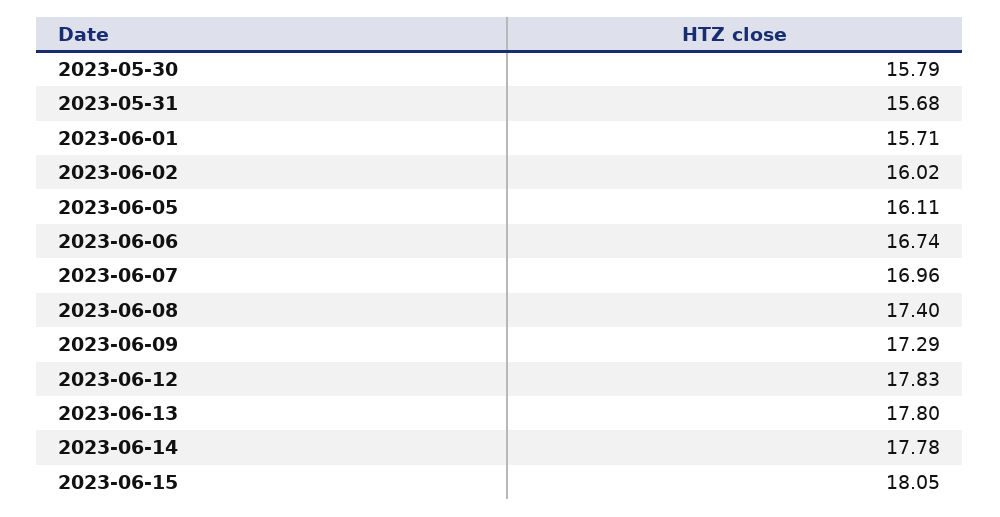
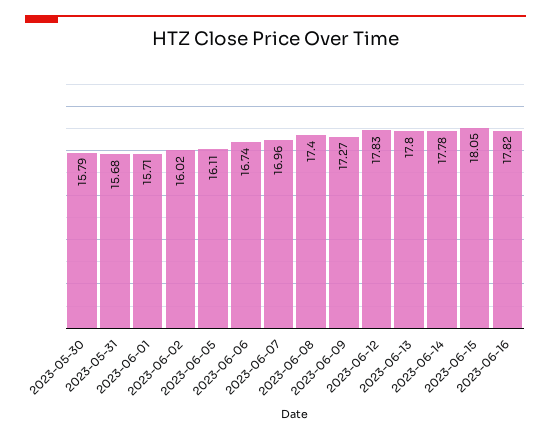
2023-06-09: 17.29 -> 17.27
2023-06-16: none -> 17.82

